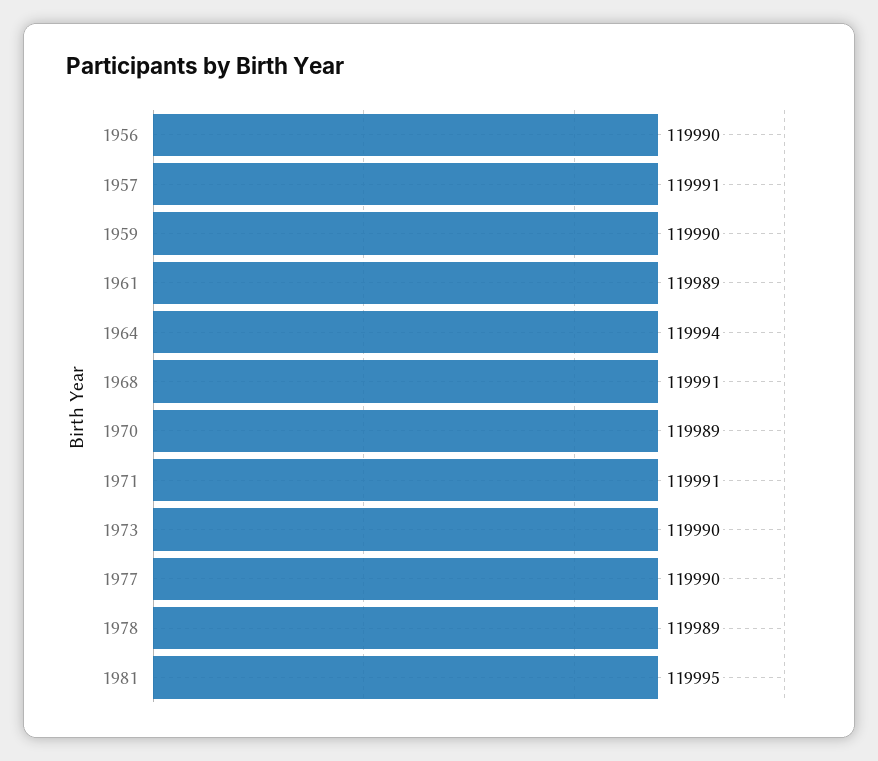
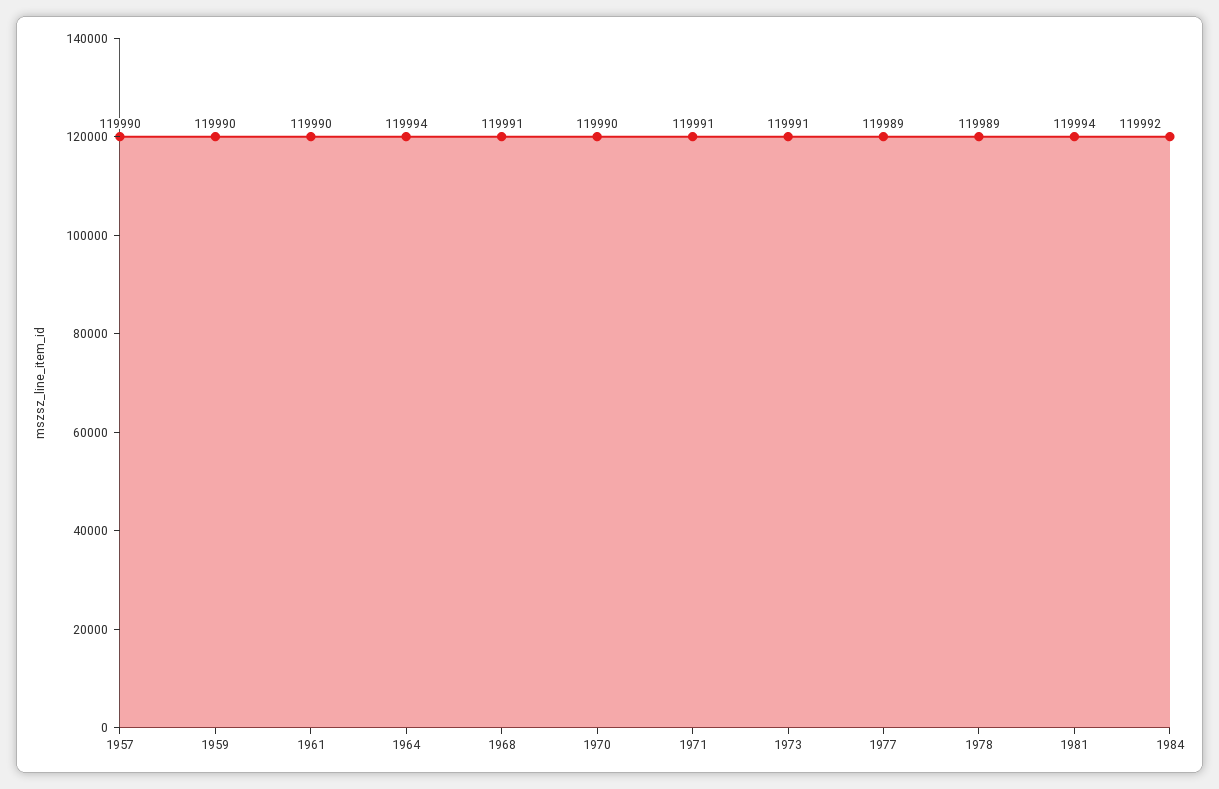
1956: 119990 -> none
1957: 119991 -> 119990
1961: 119989 -> 119990
1970: 119989 -> 119990
1973: 119990 -> 119991
1977: 119990 -> 119989
1981: 119995 -> 119994
1984: none -> 119992

